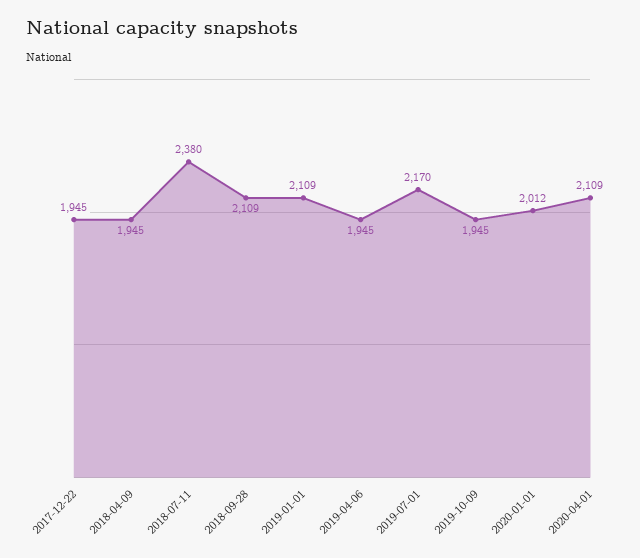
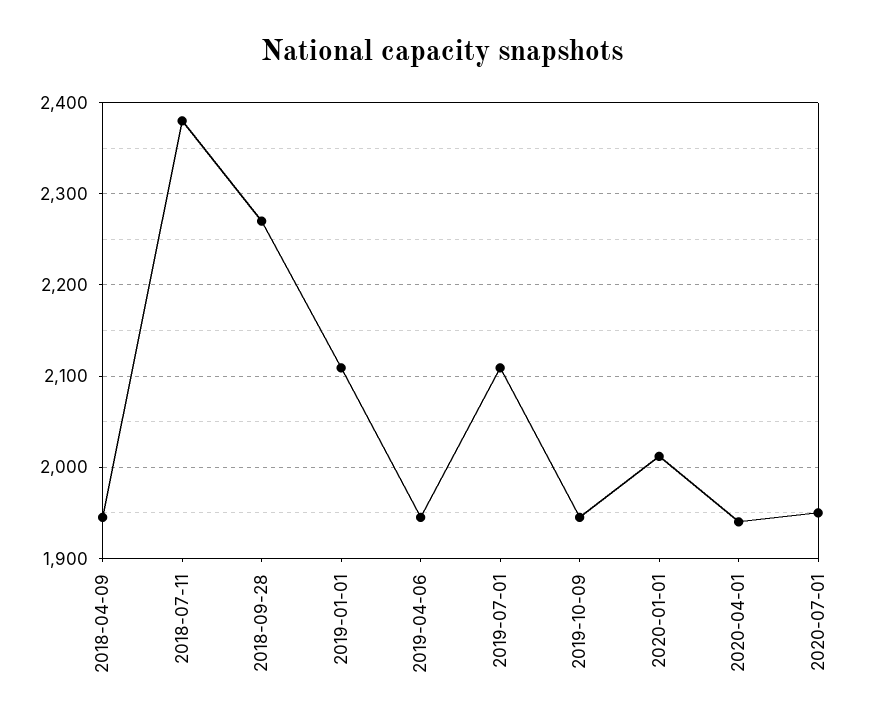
2017-12-22: 1945 -> none
2018-09-28: 2109 -> 2270
2019-07-01: 2170 -> 2110
2020-04-01: 2109 -> 1940
2020-07-01: none -> 1950

